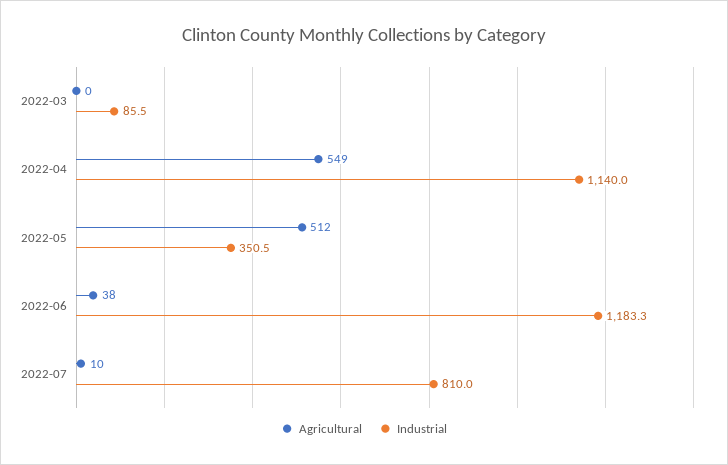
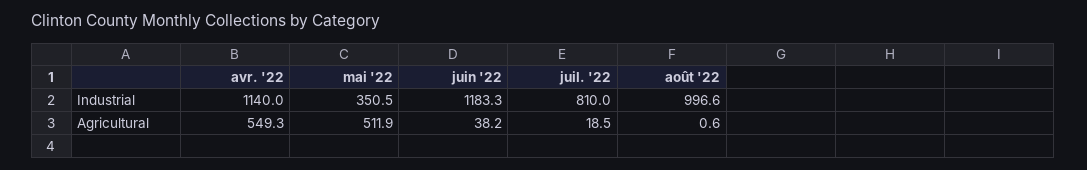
Agricultural, 2022-03: 0 -> none
Industrial, 2022-03: 85.5 -> none
Agricultural, 2022-07: 10 -> 18.5
Industrial, août '22: none -> 996.6
Agricultural, août '22: none -> 0.6

